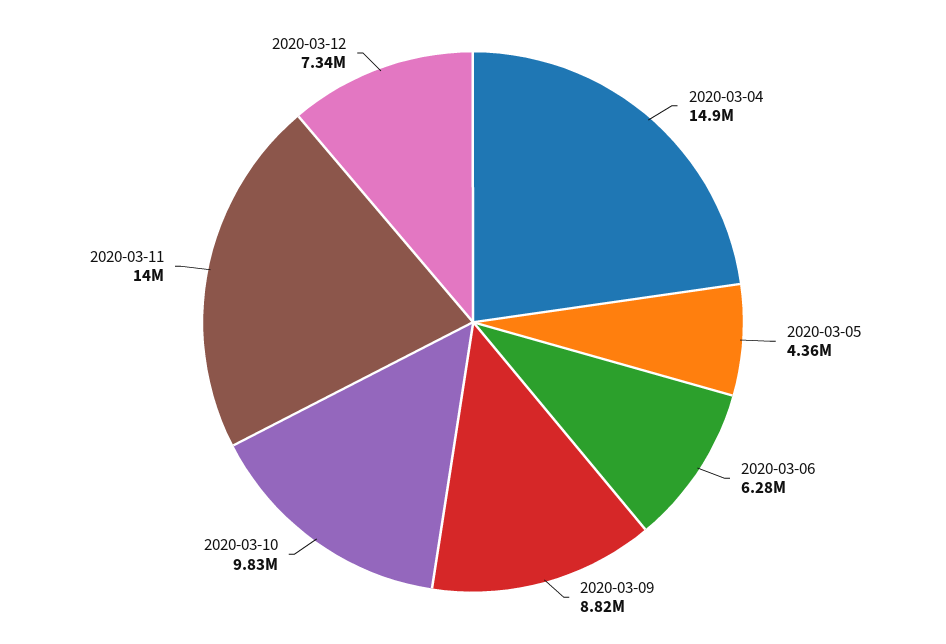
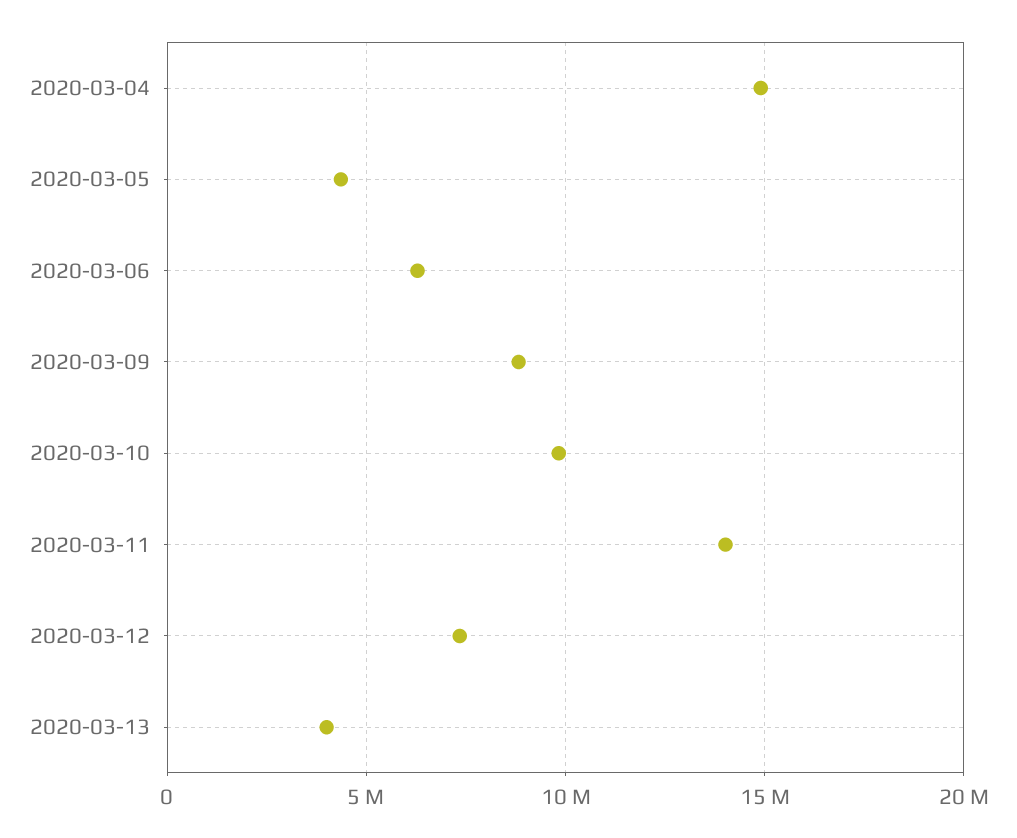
2020-03-13: none -> 4000000

